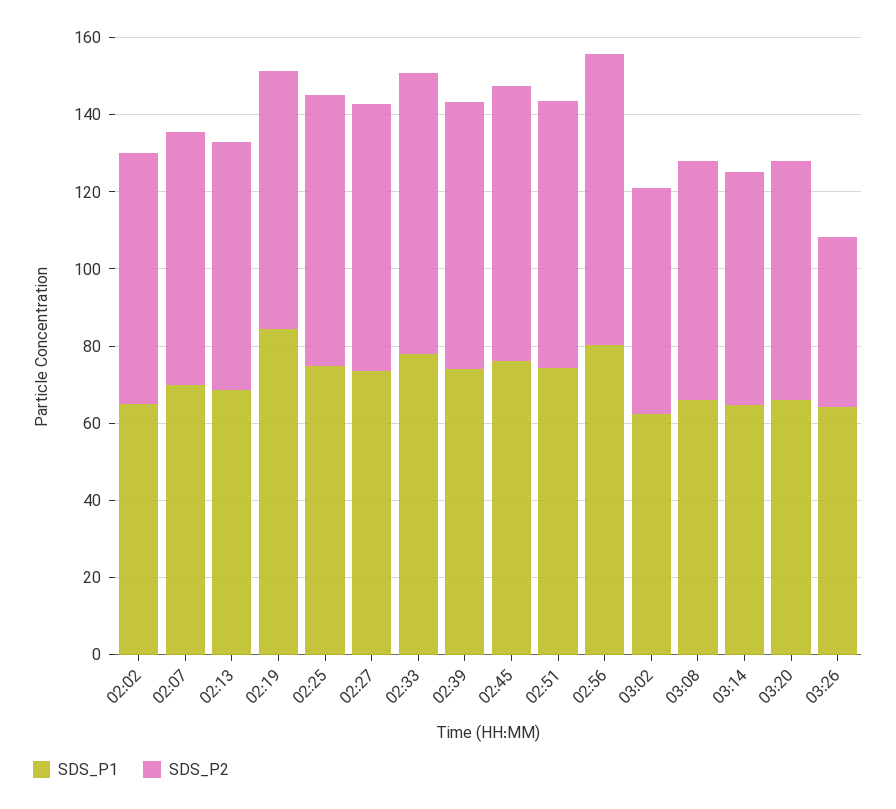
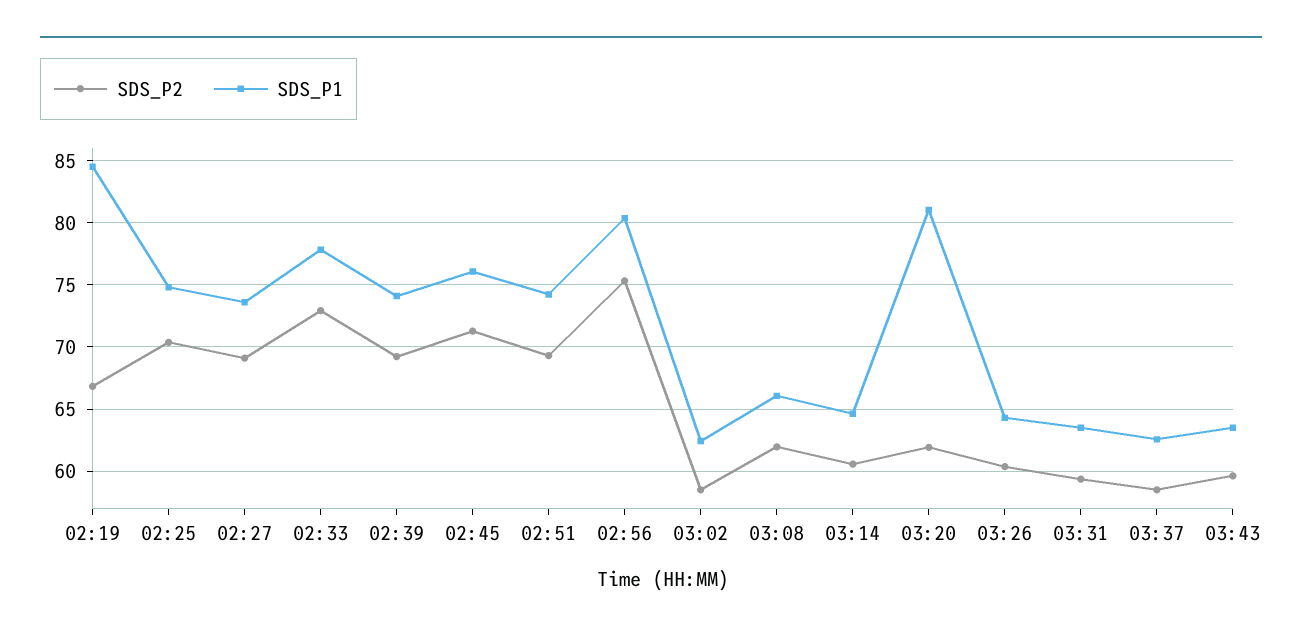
SDS_P1, 02:02: 65 -> none
SDS_P2, 02:02: 65 -> none
SDS_P1, 02:07: 70 -> none
SDS_P2, 02:07: 65 -> none
SDS_P1, 02:13: 70 -> none
SDS_P2, 02:13: 65 -> none
SDS_P1, 03:20: 65 -> 81
SDS_P2, 03:26: 45 -> 60.5
SDS_P2, 03:31: none -> 59.5
SDS_P1, 03:31: none -> 63.5
SDS_P2, 03:37: none -> 58.5
SDS_P1, 03:37: none -> 62.5
SDS_P2, 03:43: none -> 59.5
SDS_P1, 03:43: none -> 63.5

